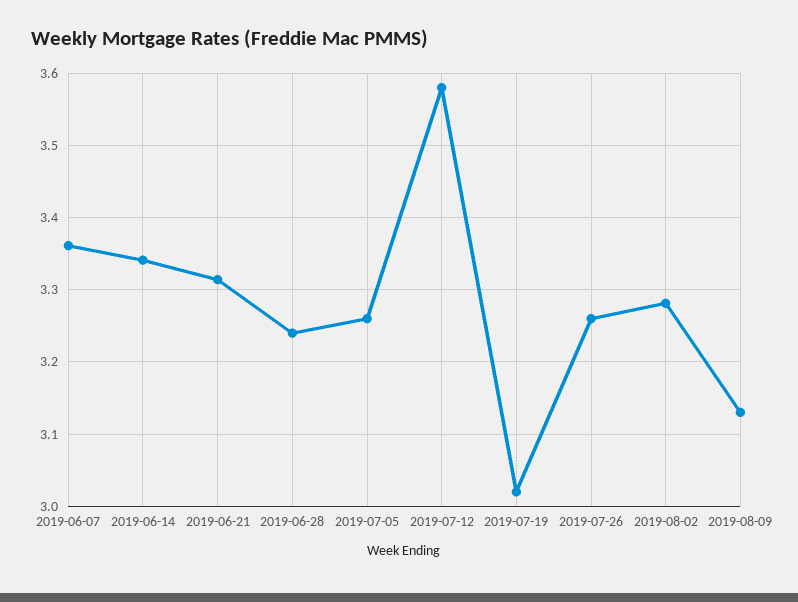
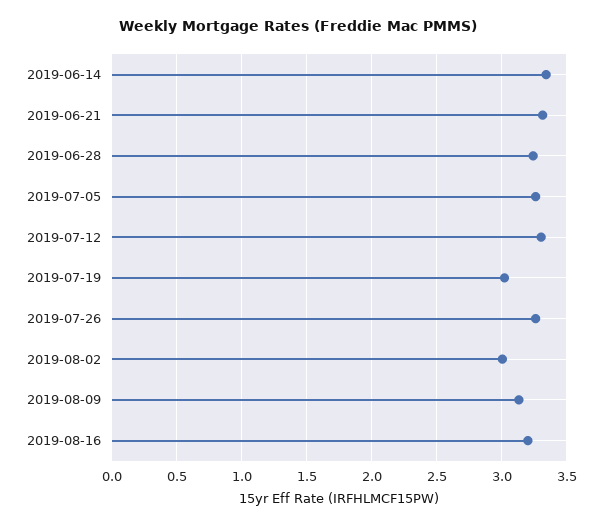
2019-06-07: 3.36 -> none
2019-07-12: 3.58 -> 3.3
2019-08-02: 3.28 -> 3
2019-08-16: none -> 3.2

